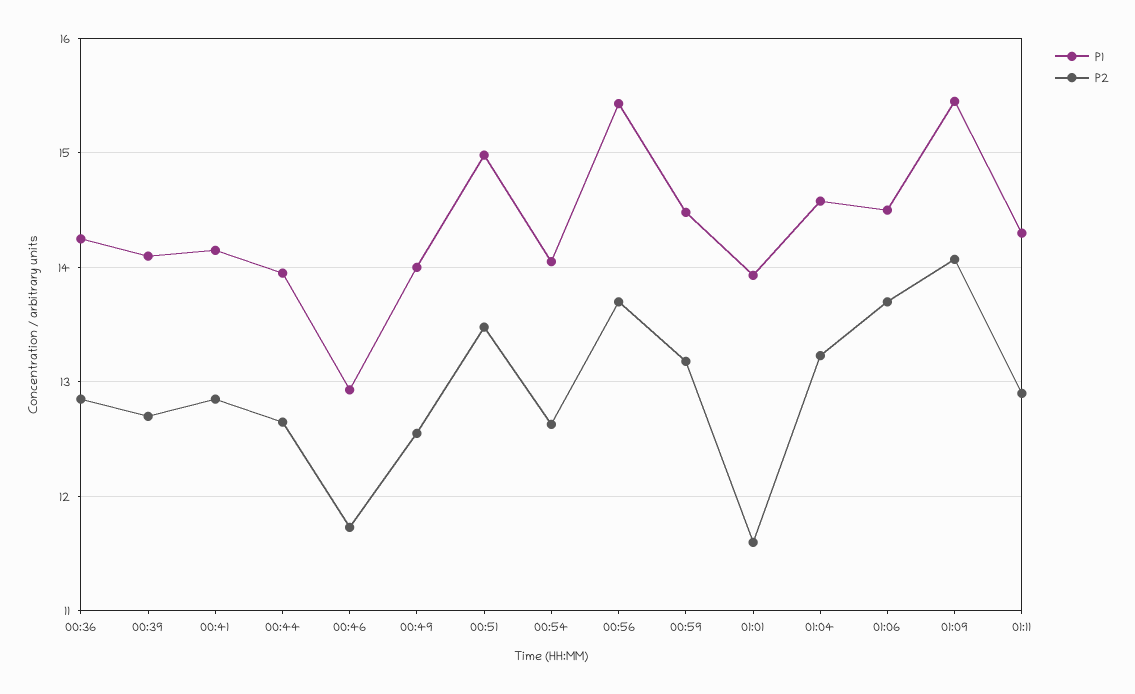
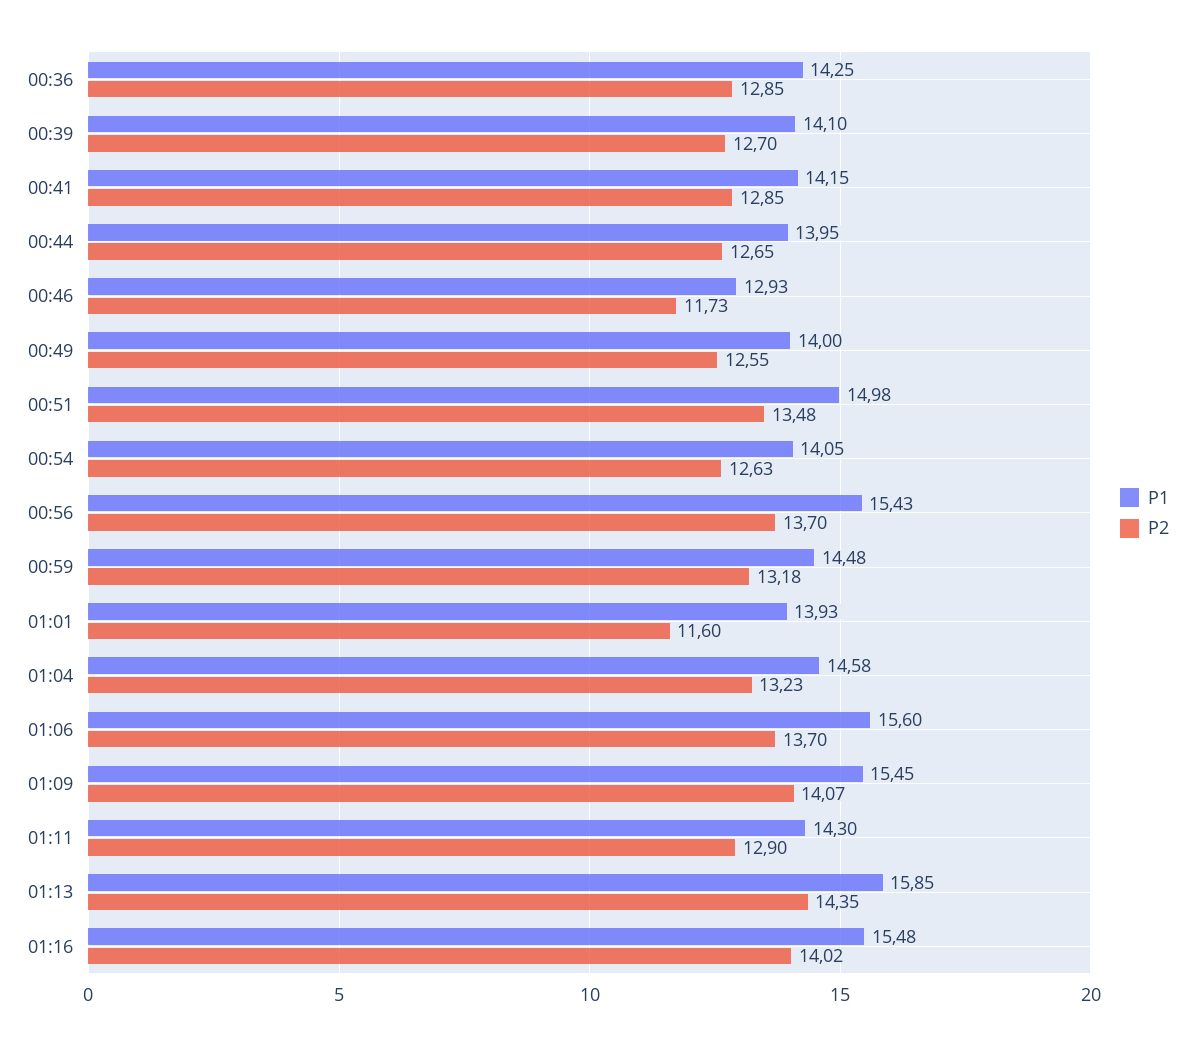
P1, 01:06: 14.5 -> 15.6
P1, 01:13: none -> 15.85
P2, 01:13: none -> 14.35
P1, 01:16: none -> 15.48
P2, 01:16: none -> 14.02

